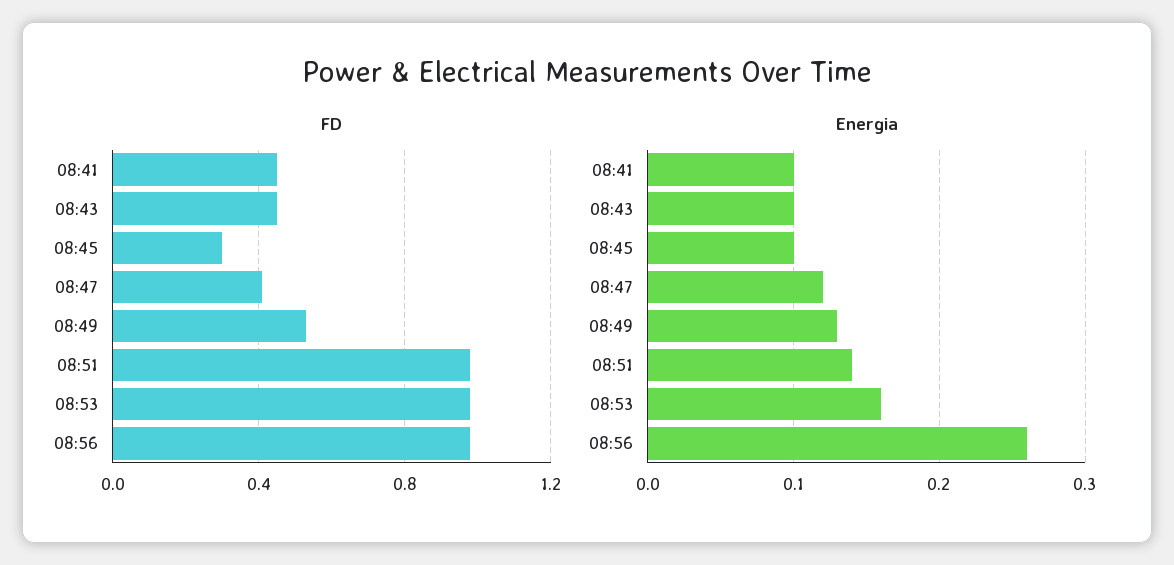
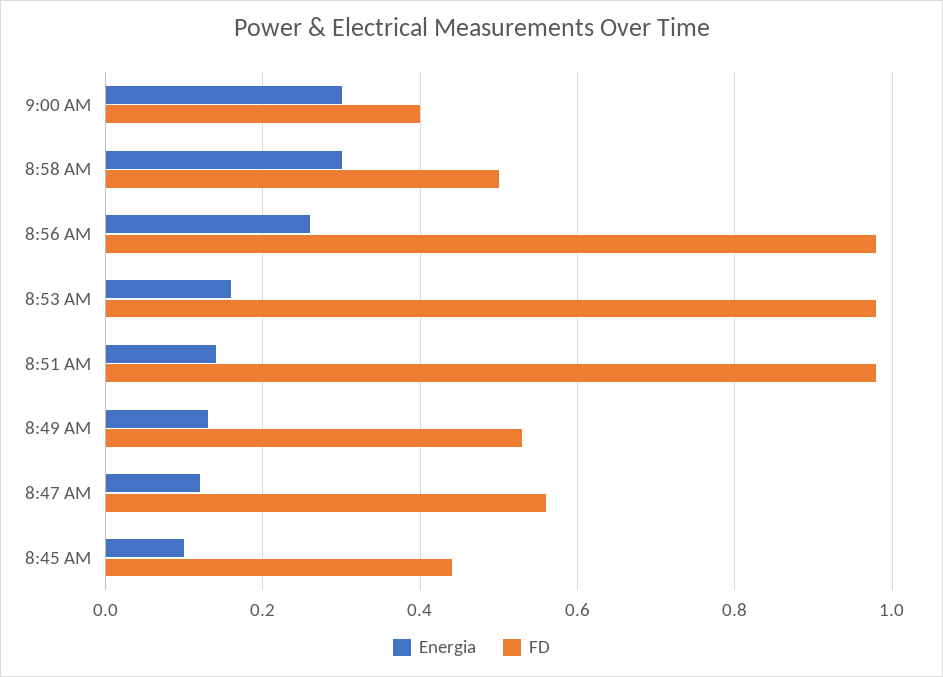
FD, 08:41: 0.45 -> none
FD, 08:43: 0.45 -> none
FD, 08:45: 0.3 -> 0.45
FD, 08:47: 0.4 -> 0.55
Energia, 08:41: 0.1 -> none
Energia, 08:43: 0.1 -> none
Energia, 9:00 AM: none -> 0.3
FD, 9:00 AM: none -> 0.4
Energia, 8:58 AM: none -> 0.3
FD, 8:58 AM: none -> 0.5

